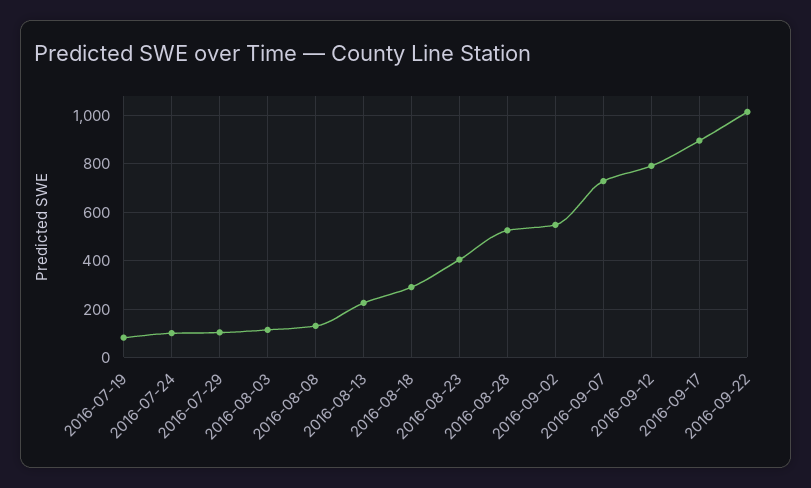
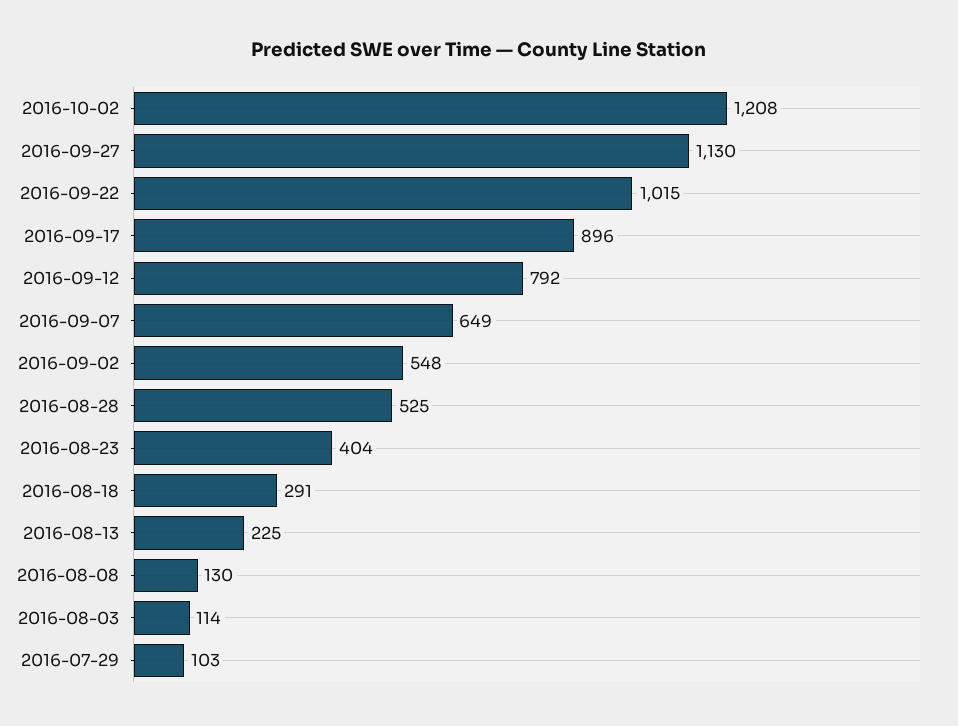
2016-07-19: 75 -> none
2016-07-24: 100 -> none
2016-09-07: 725 -> 649
2016-10-02: none -> 1208
2016-09-27: none -> 1130

